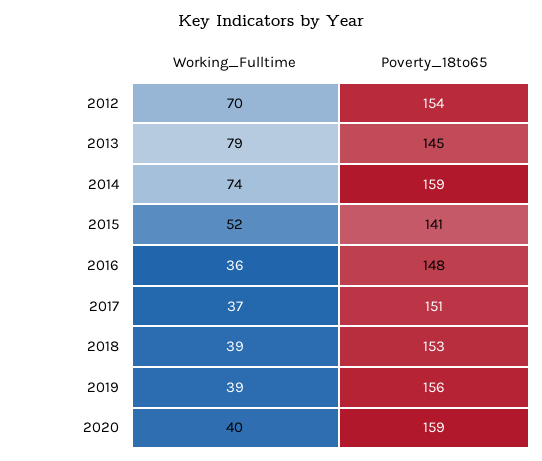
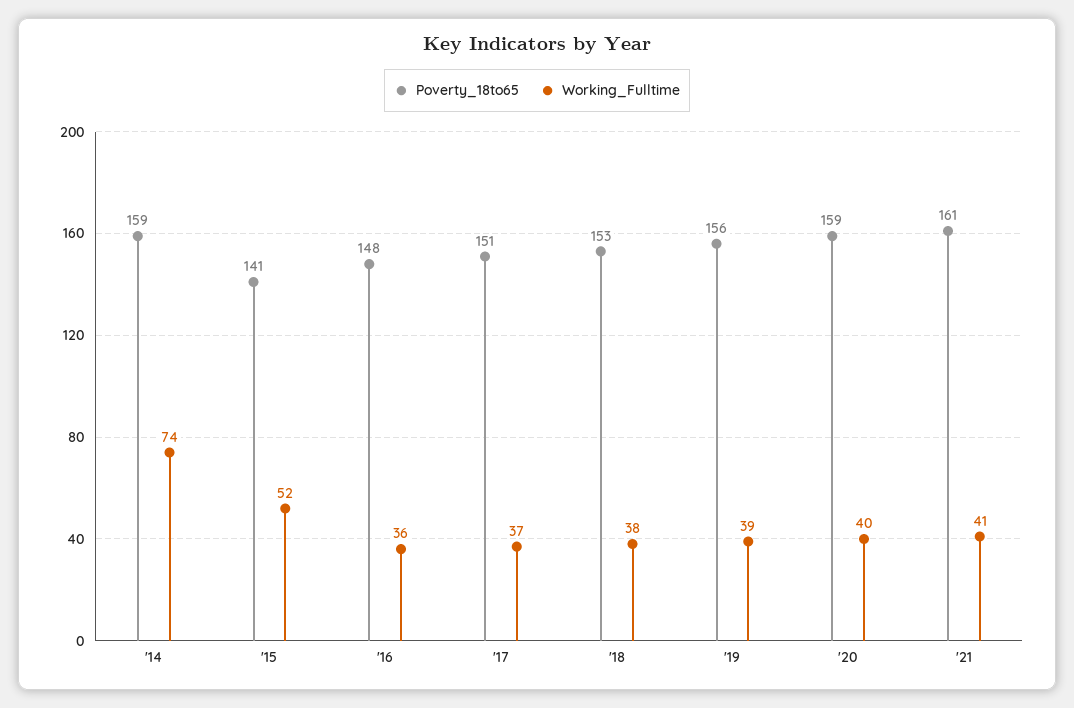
Working_Fulltime, 2012: 70 -> none
Poverty_18to65, 2012: 154 -> none
Working_Fulltime, 2013: 79 -> none
Poverty_18to65, 2013: 145 -> none
Working_Fulltime, 2018: 39 -> 38
Poverty_18to65, '21: none -> 161
Working_Fulltime, '21: none -> 41

